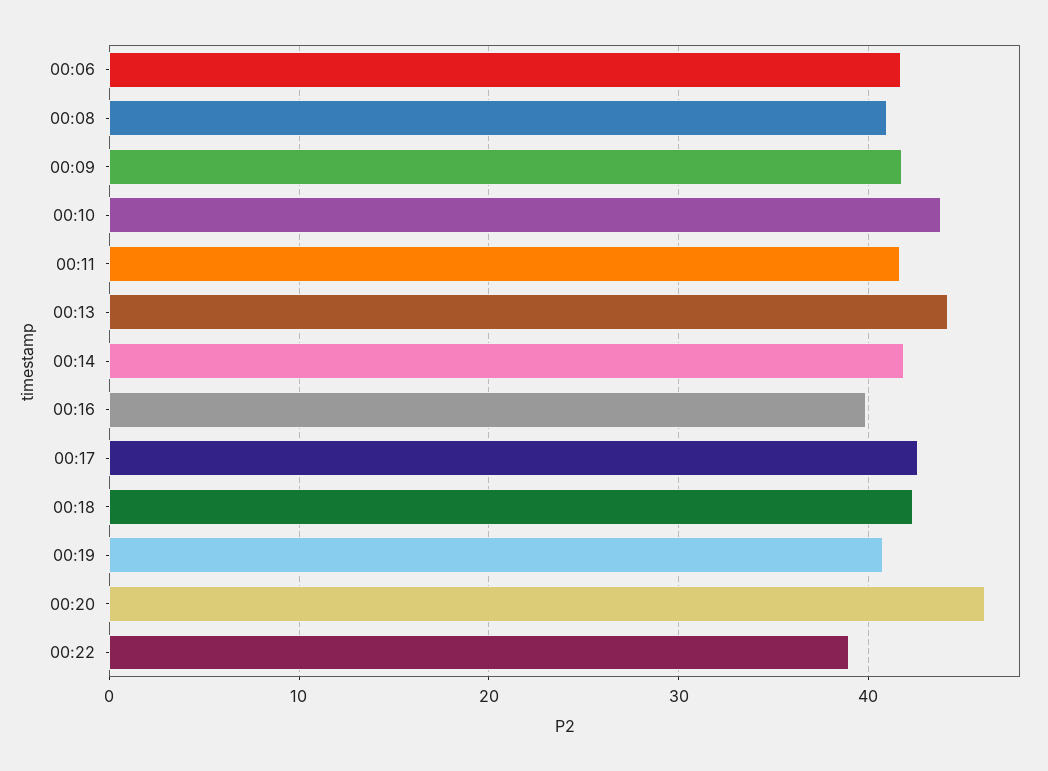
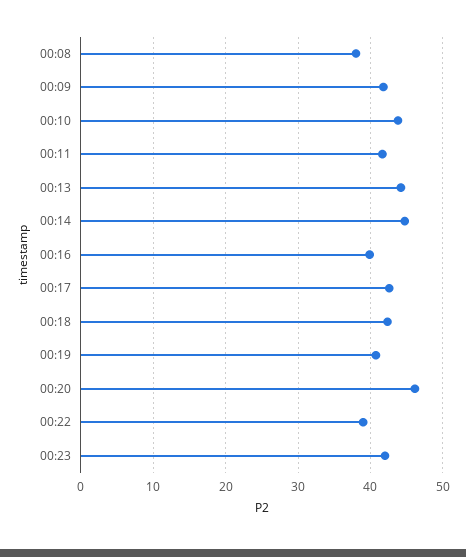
00:06: 42 -> none
00:08: 41 -> 38
00:14: 42 -> 45
00:23: none -> 42

